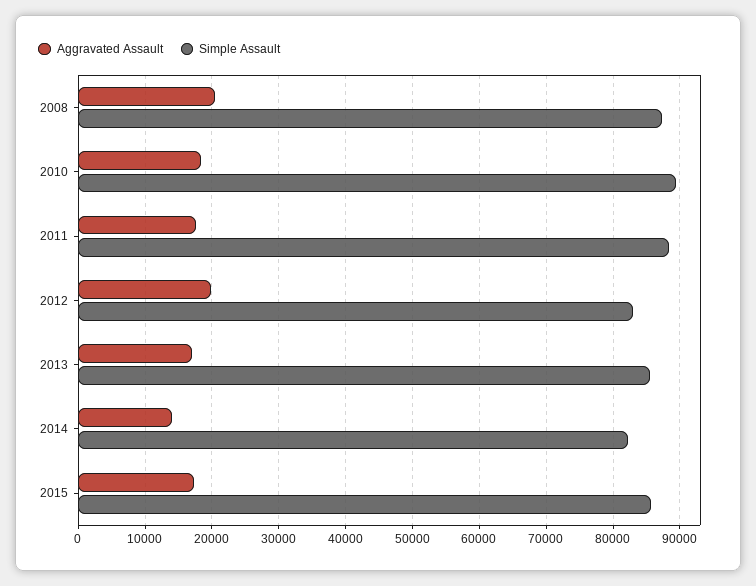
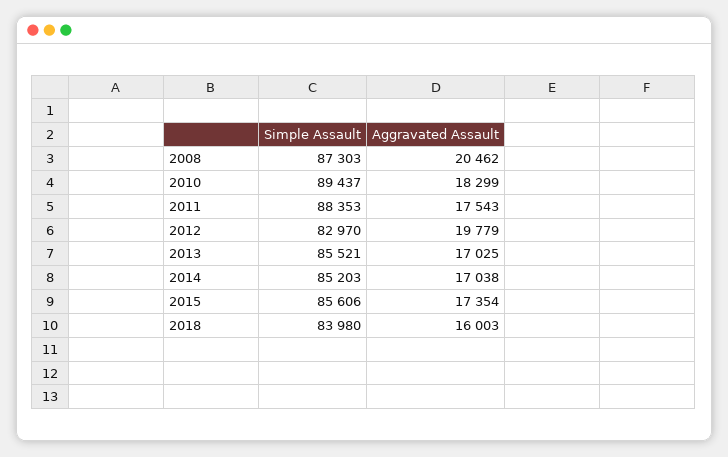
Aggravated Assault, 2014: 14000 -> 17038
Simple Assault, 2014: 82000 -> 85203
Simple Assault, 2018: none -> 83980
Aggravated Assault, 2018: none -> 16003

